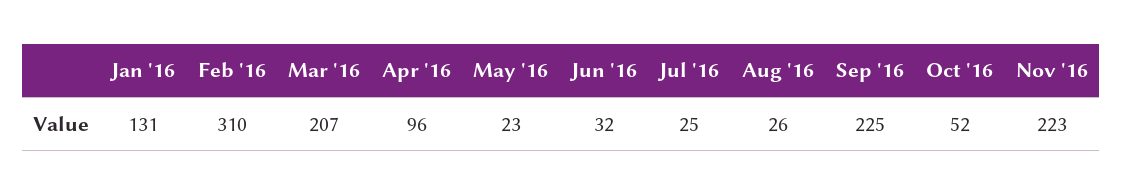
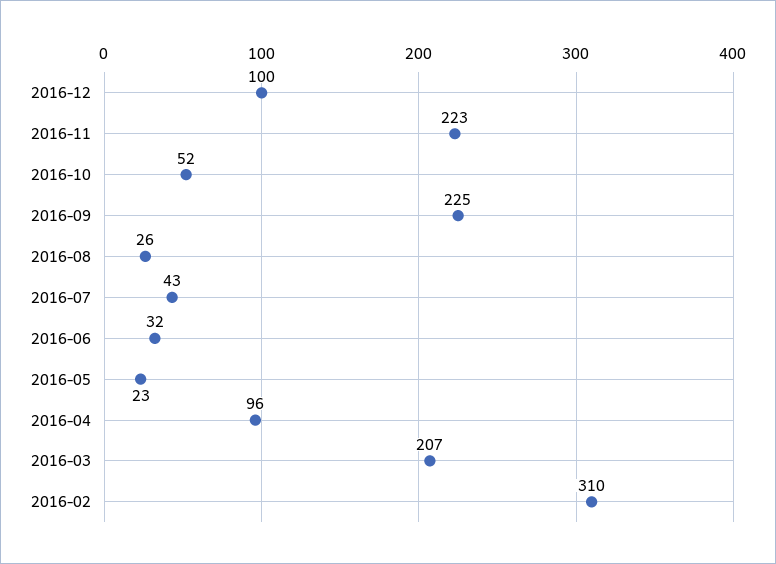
Jan '16: 131 -> none
Jul '16: 25 -> 43
2016-12: none -> 100

